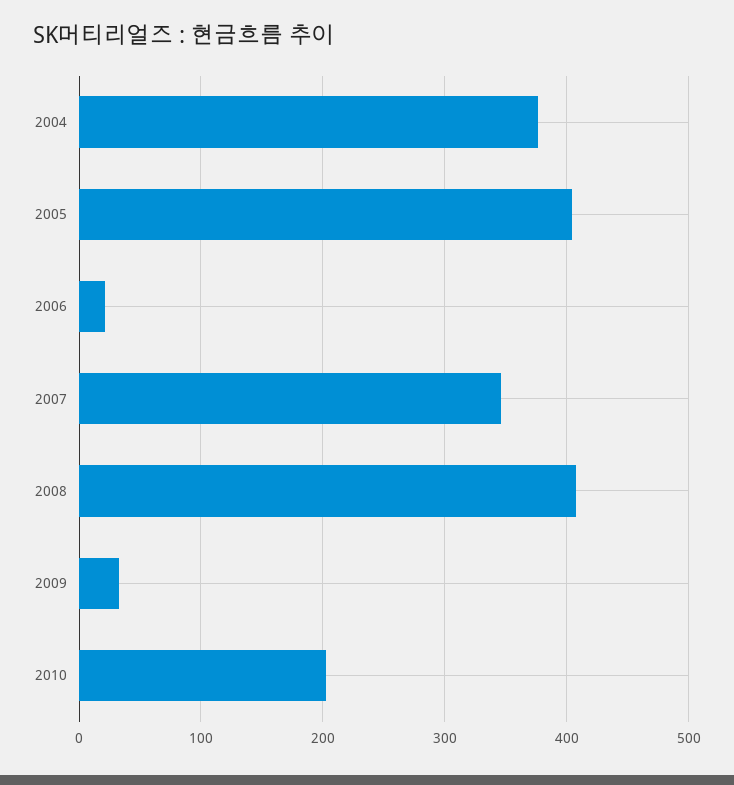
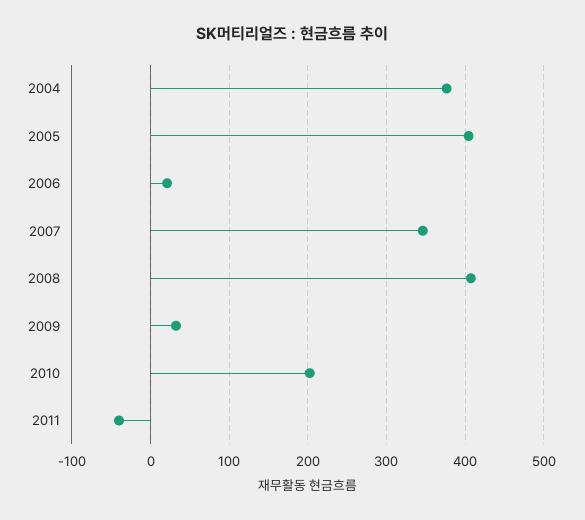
2011: none -> -40

